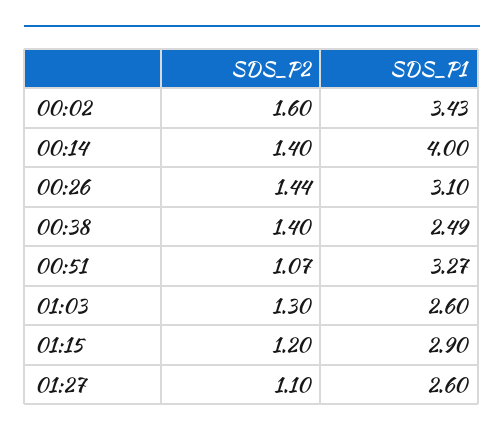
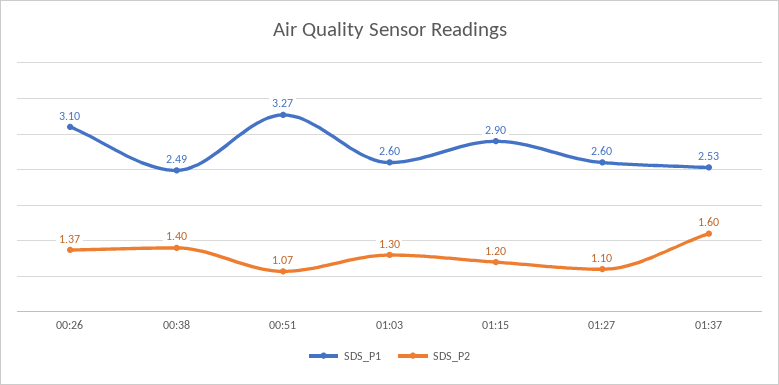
SDS_P2, 00:02: 1.6 -> none
SDS_P1, 00:02: 3.43 -> none
SDS_P2, 00:14: 1.4 -> none
SDS_P1, 00:14: 4 -> none
SDS_P2, 00:26: 1.44 -> 1.37
SDS_P1, 01:37: none -> 2.53
SDS_P2, 01:37: none -> 1.6

